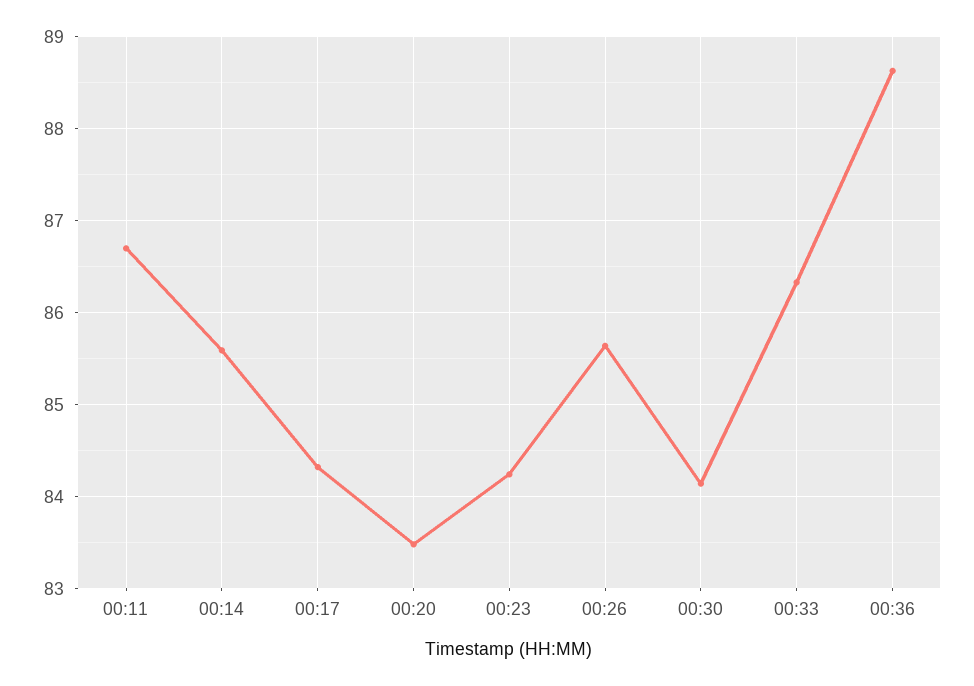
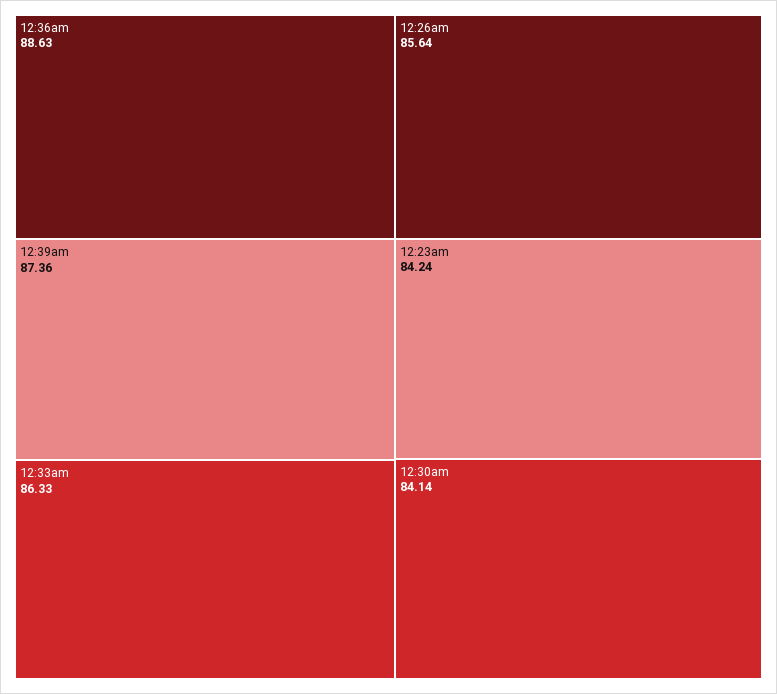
00:11: 86.7 -> none
00:14: 85.6 -> none
00:17: 84.3 -> none
00:20: 83.5 -> none
12:39am: none -> 87.36

